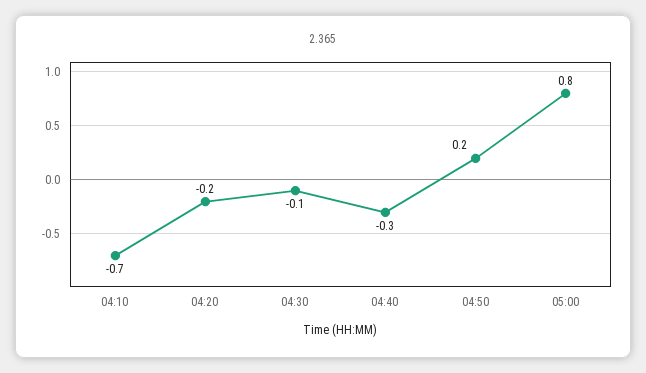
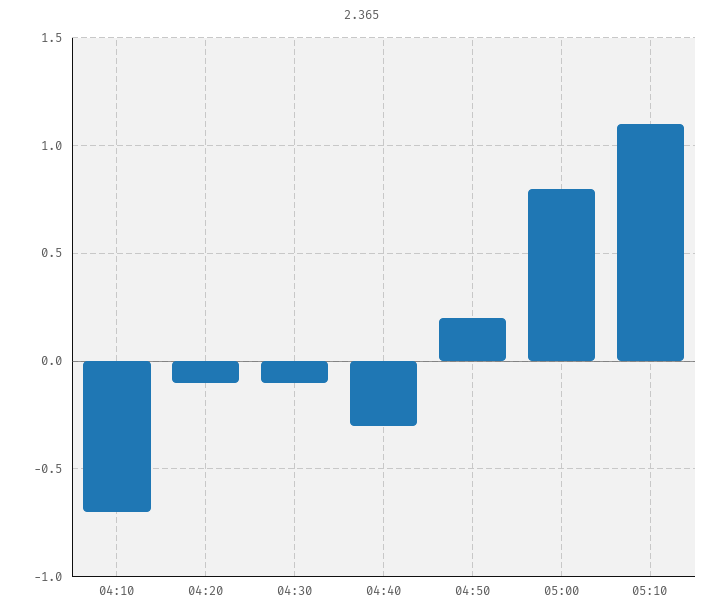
04:20: -0.2 -> -0.1
05:10: none -> 1.1

